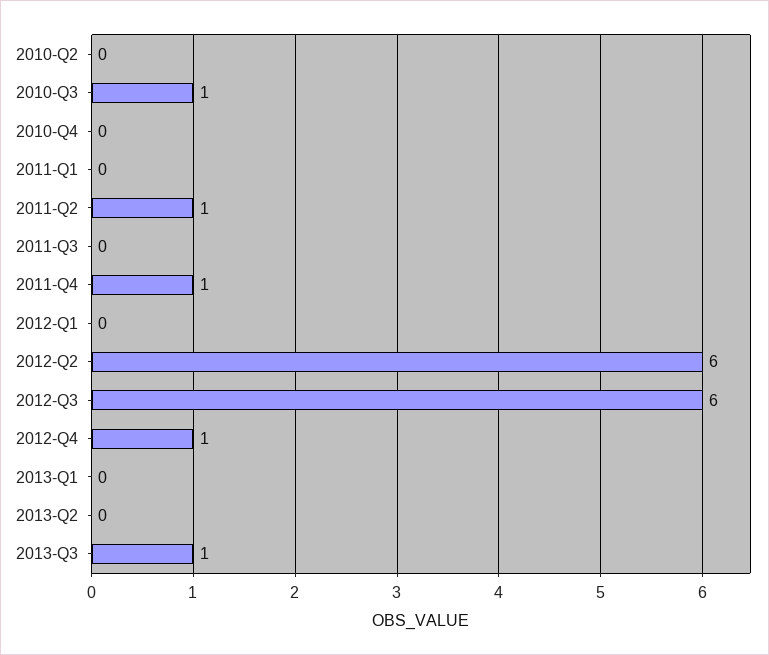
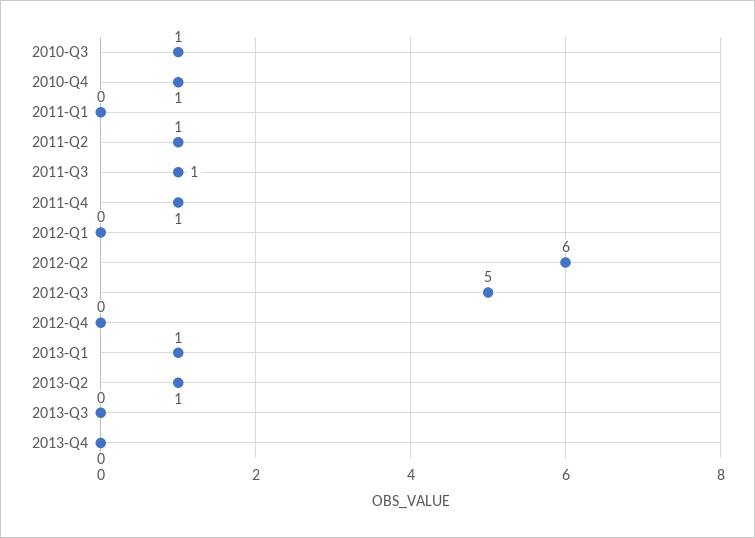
2010-Q2: 0 -> none
2010-Q4: 0 -> 1
2011-Q3: 0 -> 1
2012-Q3: 6 -> 5
2012-Q4: 1 -> 0
2013-Q1: 0 -> 1
2013-Q2: 0 -> 1
2013-Q3: 1 -> 0
2013-Q4: none -> 0

